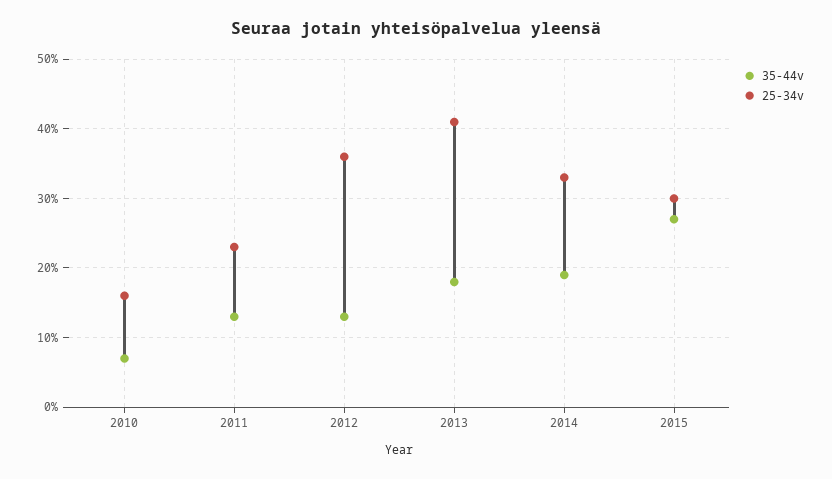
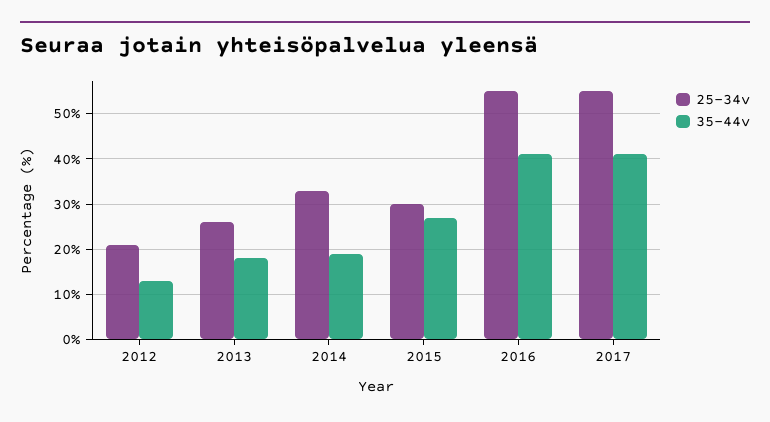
35-44v, 2010: 7 -> none
25-34v, 2010: 16 -> none
35-44v, 2011: 13 -> none
25-34v, 2011: 23 -> none
25-34v, 2012: 36 -> 20
25-34v, 2013: 41 -> 25
25-34v, 2016: none -> 55
35-44v, 2016: none -> 40
25-34v, 2017: none -> 55
35-44v, 2017: none -> 40

